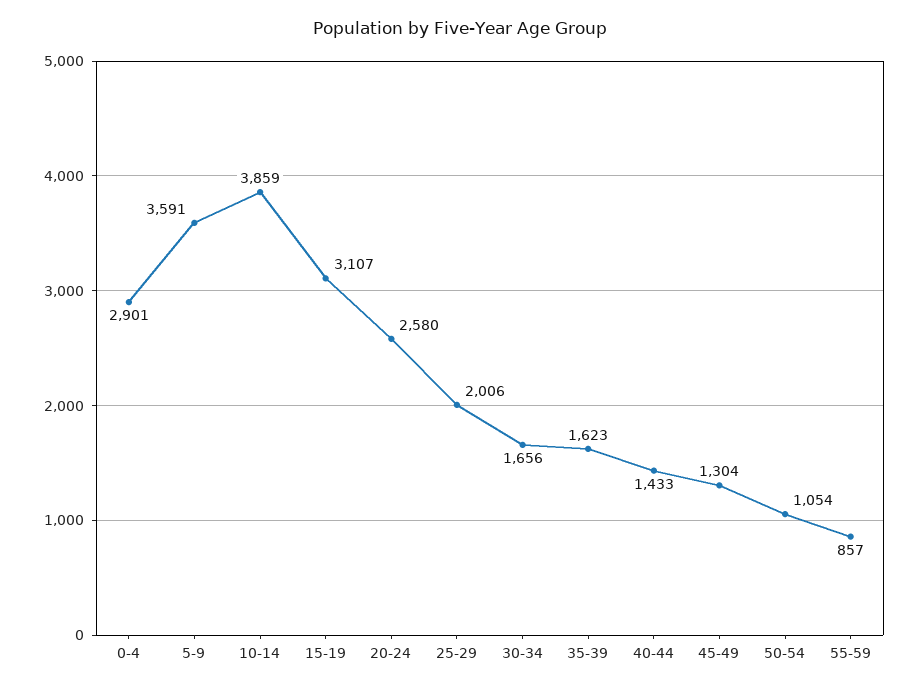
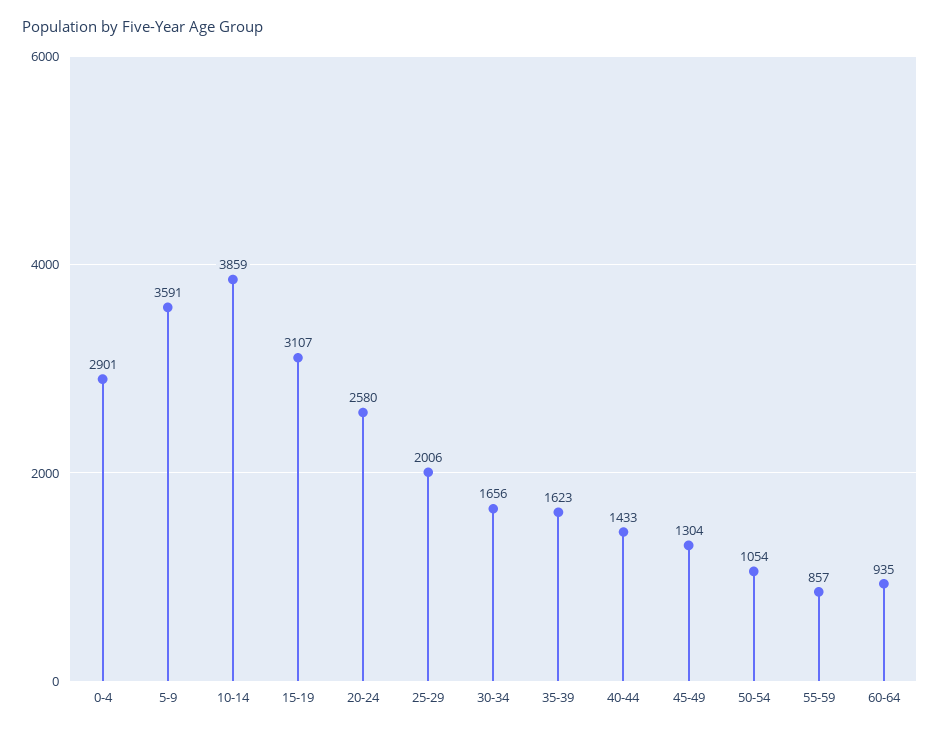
60-64: none -> 935

